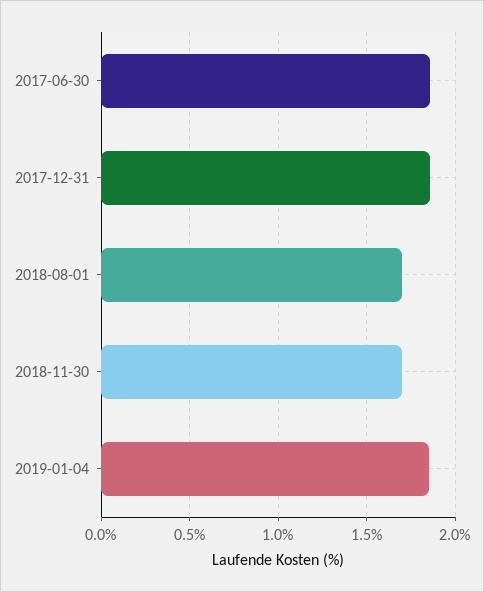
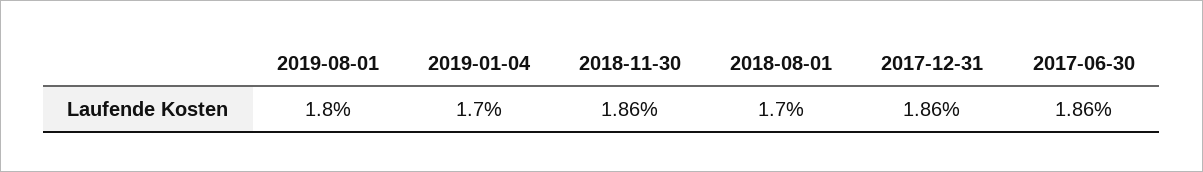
2018-11-30: 1.7 -> 1.86
2019-01-04: 1.85 -> 1.7
2019-08-01: none -> 1.8

